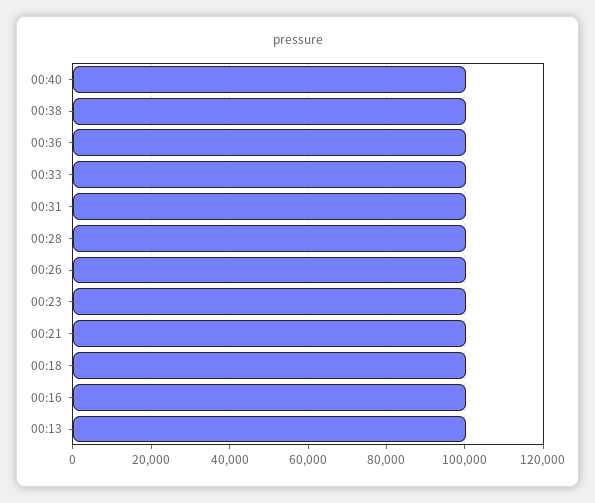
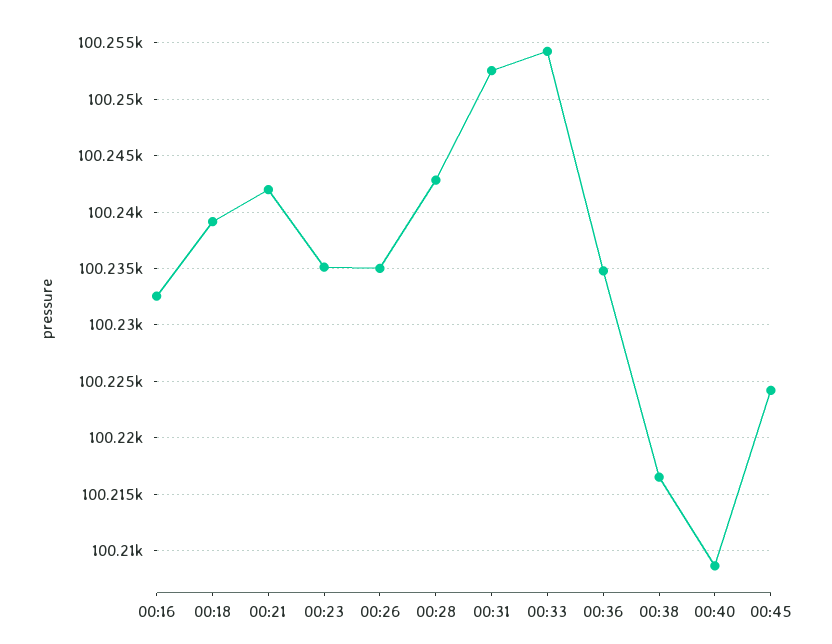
00:13: 100000 -> none
00:45: none -> 100224

